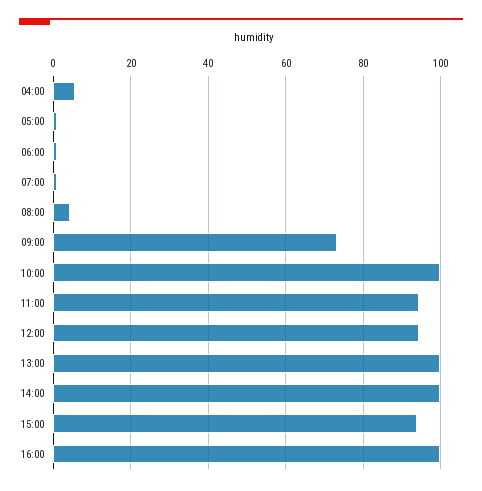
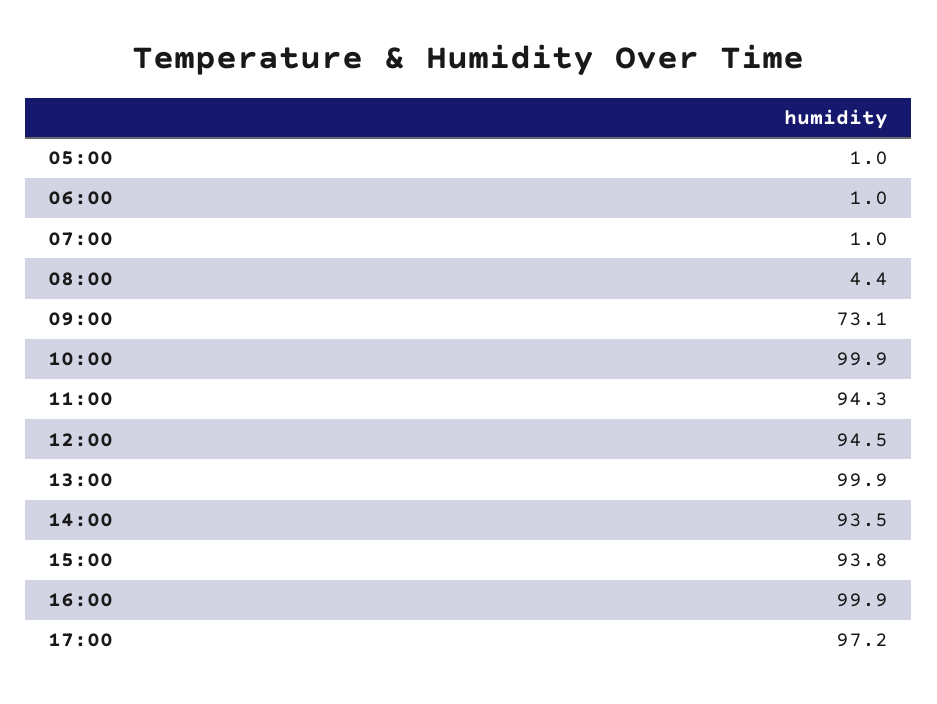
04:00: 6 -> none
14:00: 100 -> 93.5
17:00: none -> 97.2

